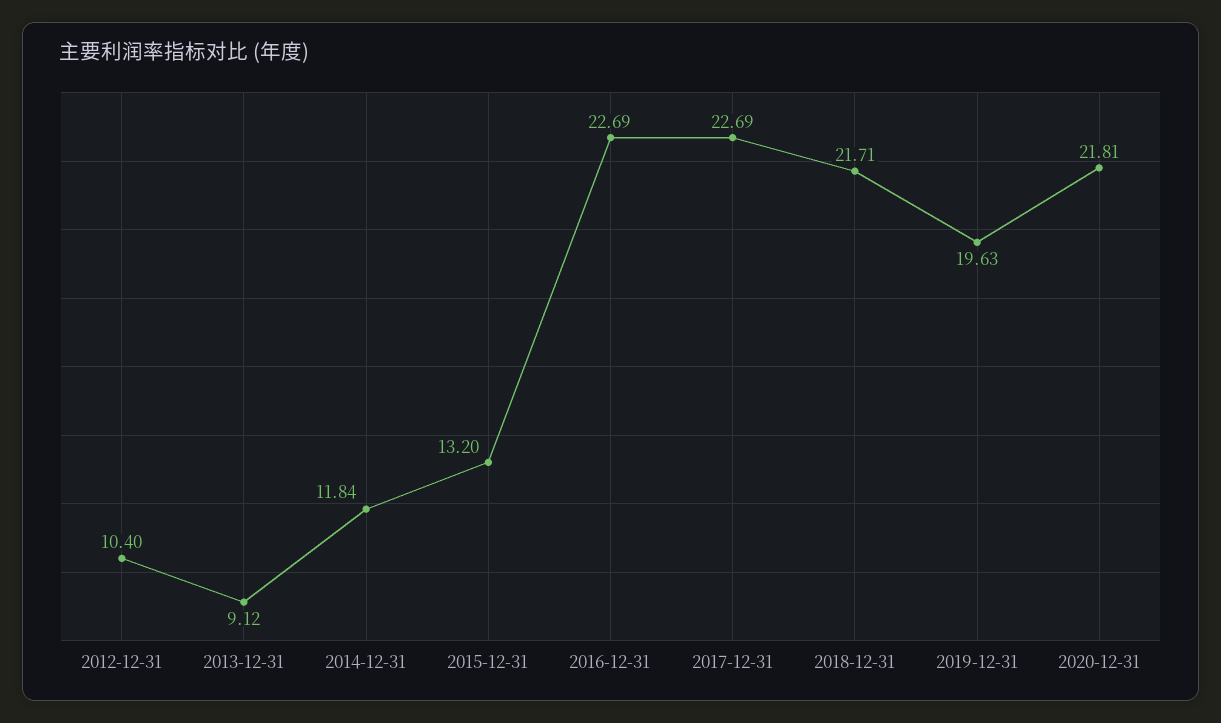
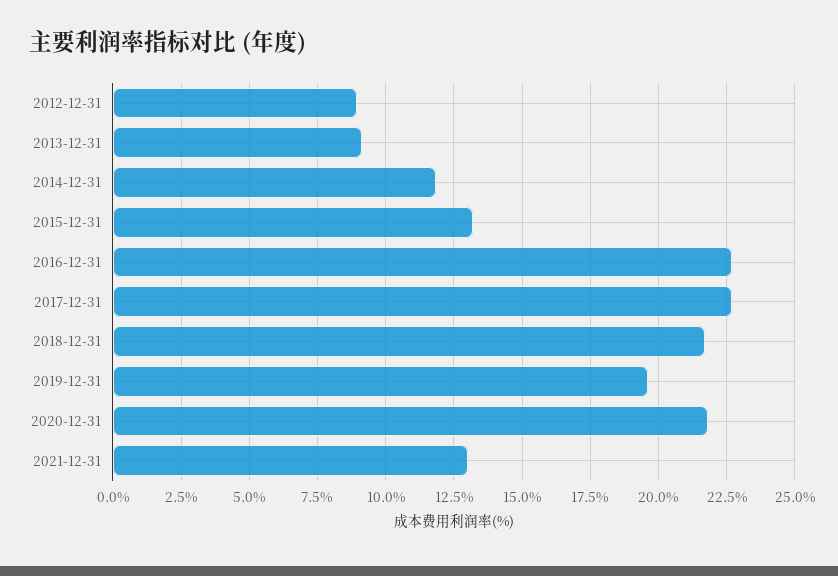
2012-12-31: 10.4 -> 9
2021-12-31: none -> 13

